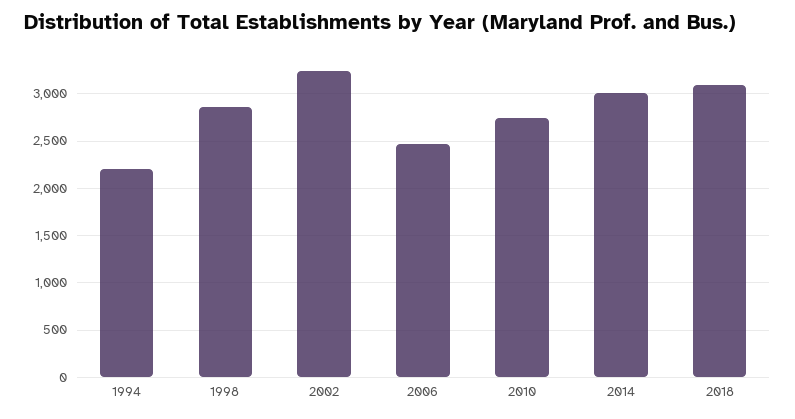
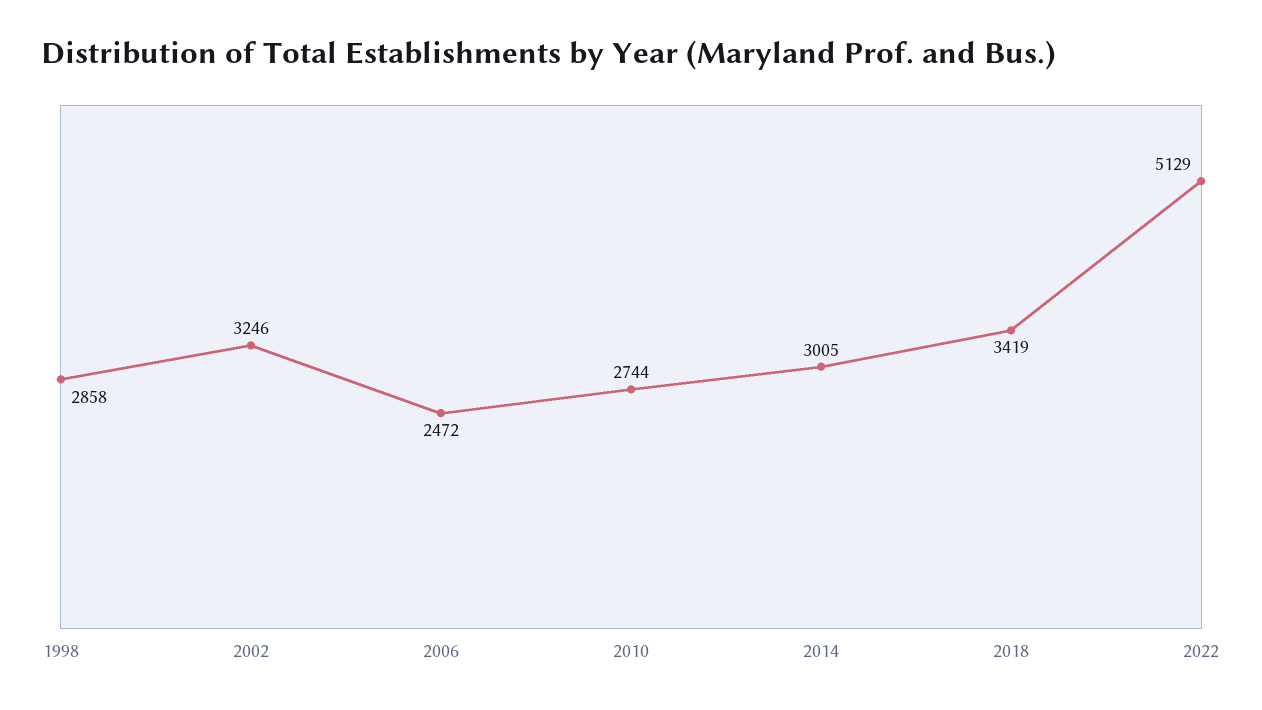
1994: 2200 -> none
2018: 3100 -> 3419
2022: none -> 5129

